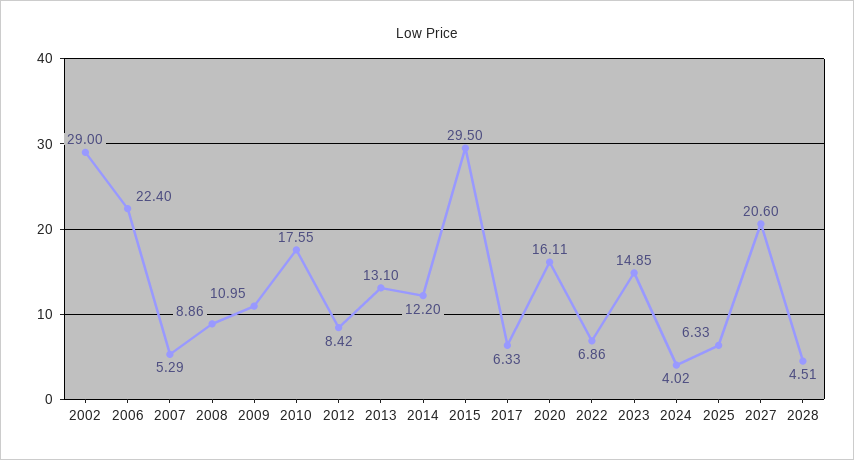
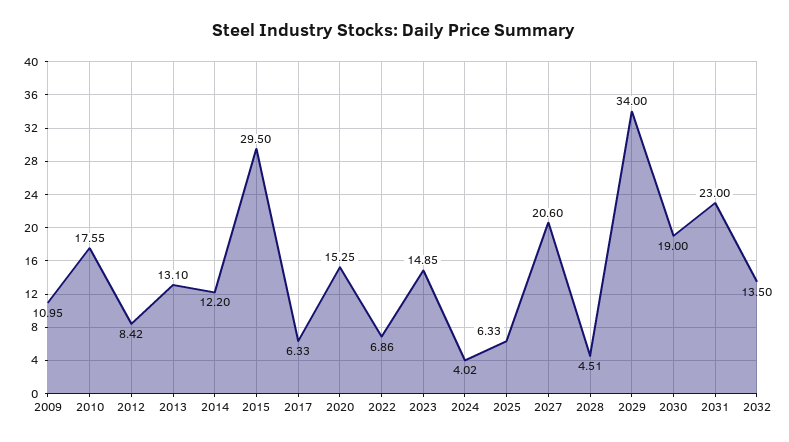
2002: 29 -> none
2006: 22.4 -> none
2007: 5.29 -> none
2008: 8.86 -> none
2020: 16.11 -> 15.25
2029: none -> 34
2030: none -> 19
2031: none -> 23
2032: none -> 13.5

